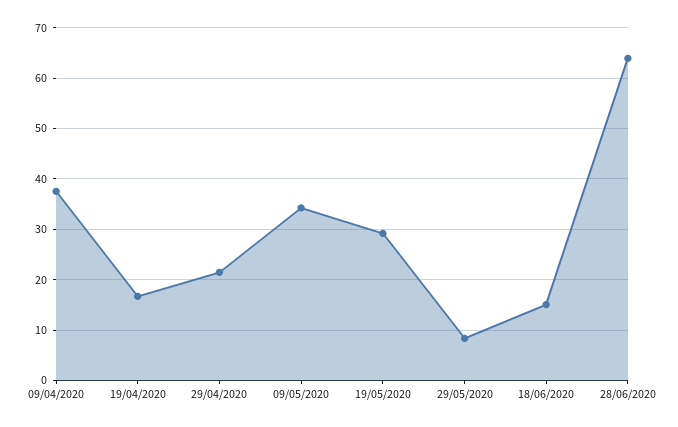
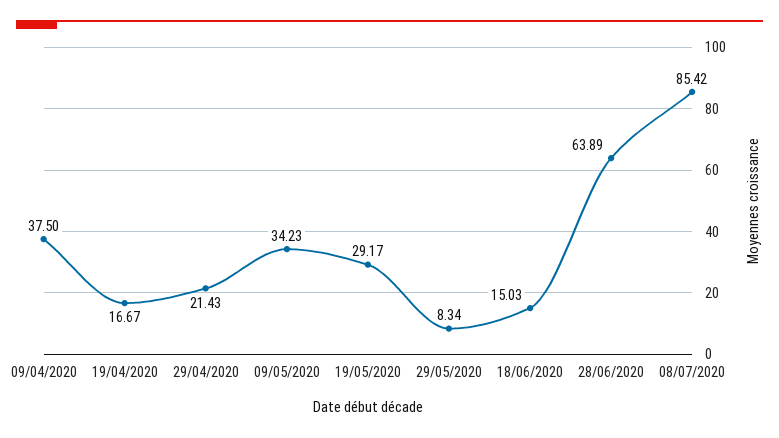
08/07/2020: none -> 85.42

